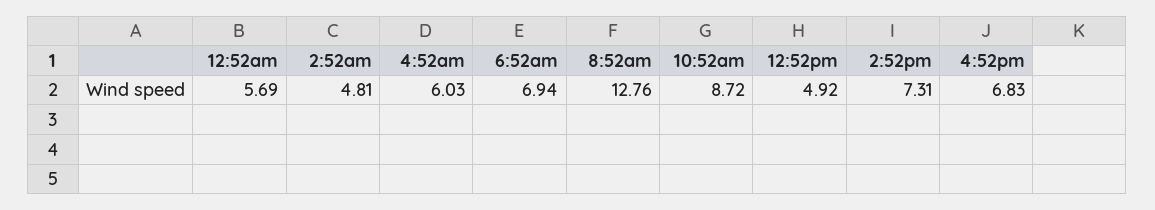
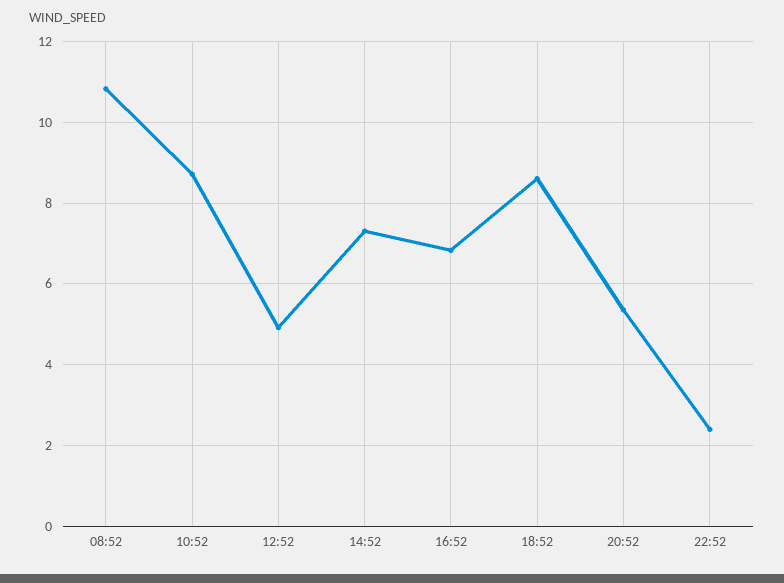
12:52am: 5.69 -> none
2:52am: 4.81 -> none
4:52am: 6.03 -> none
6:52am: 6.94 -> none
8:52am: 12.76 -> 10.8
18:52: none -> 8.6
20:52: none -> 5.4
22:52: none -> 2.4

